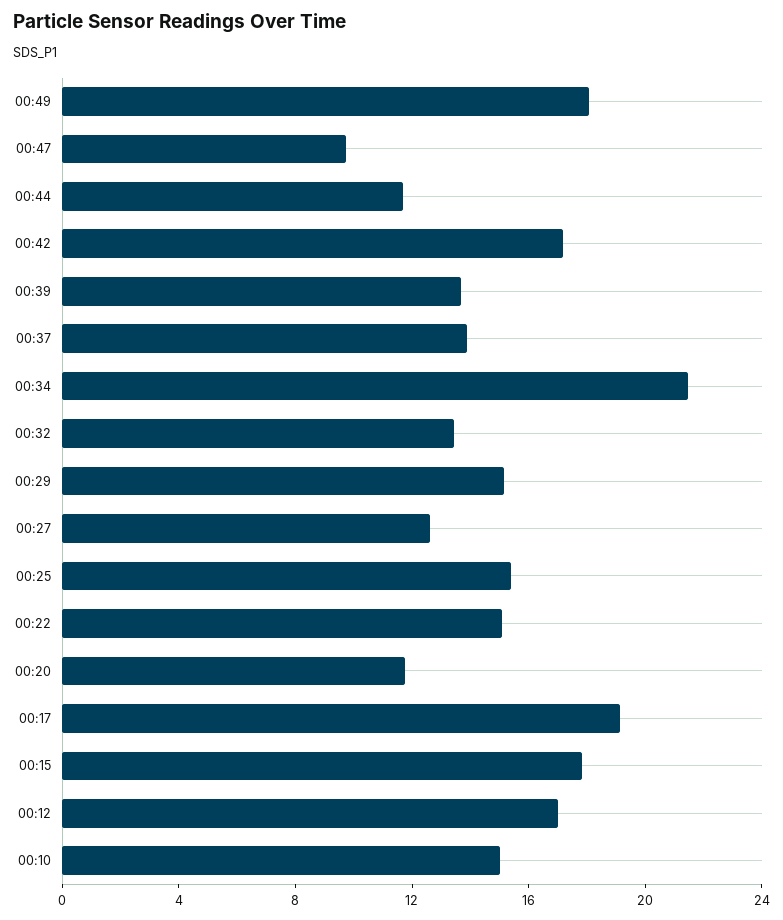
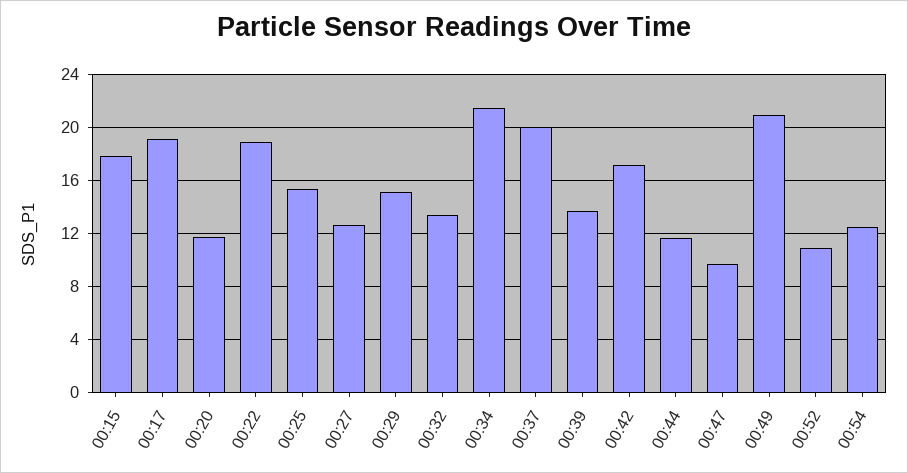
00:49: 18 -> 21
00:37: 14 -> 20
00:22: 15 -> 19
00:12: 17 -> none
00:10: 15 -> none
00:52: none -> 11
00:54: none -> 12.5

